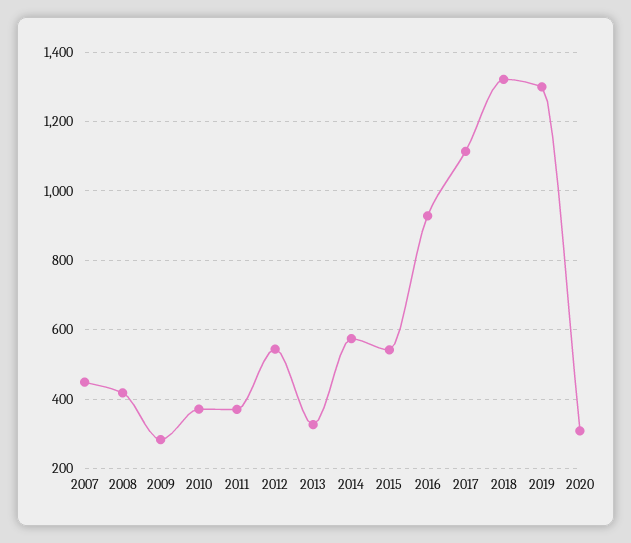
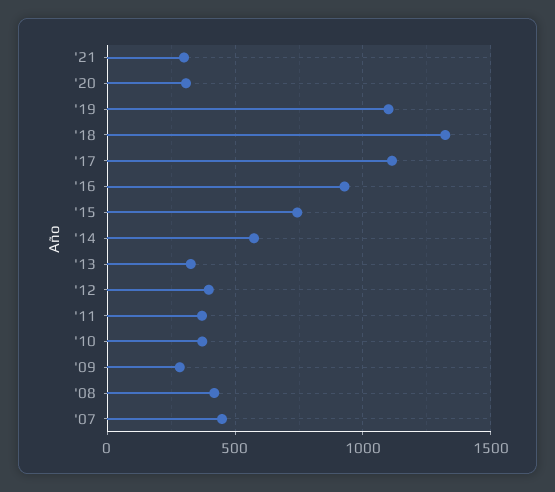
2012: 540 -> 400
2015: 540 -> 750
2019: 1300 -> 1100
'21: none -> 300

